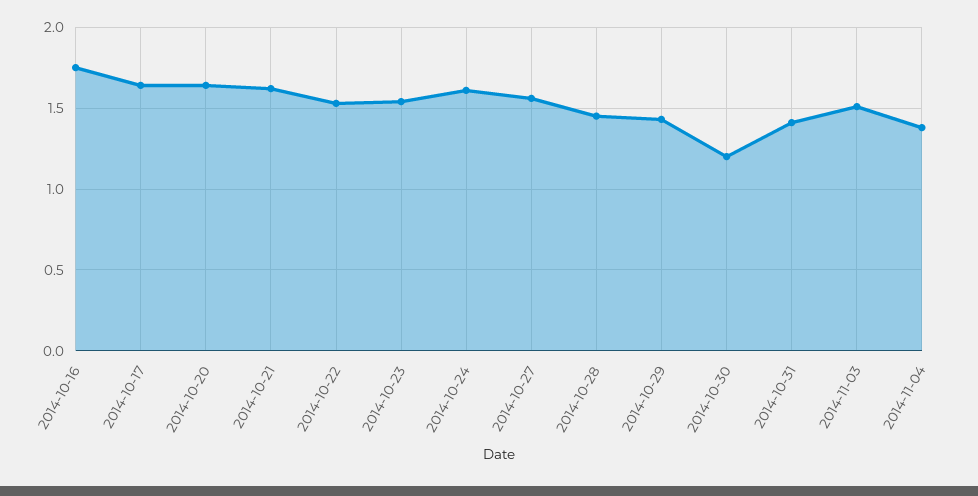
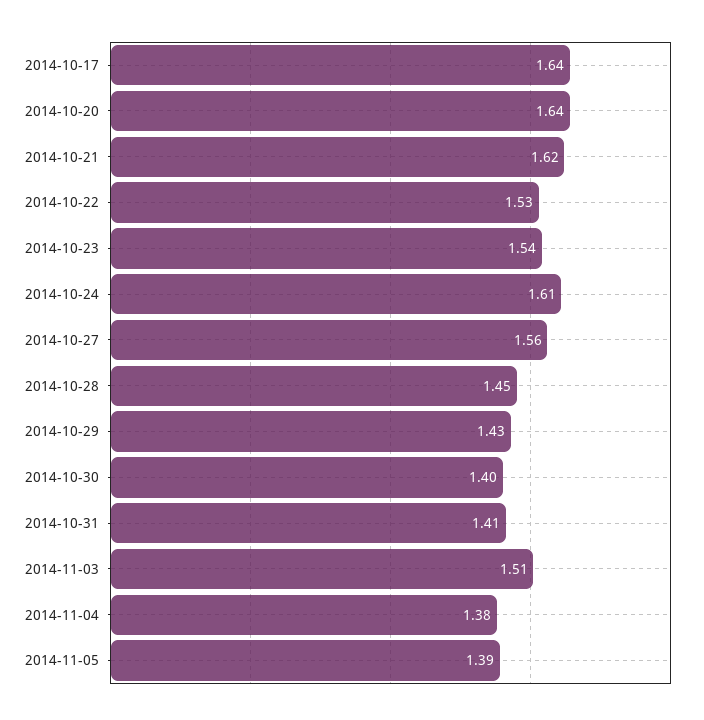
2014-10-16: 1.75 -> none
2014-10-30: 1.2 -> 1.4
2014-11-05: none -> 1.39

